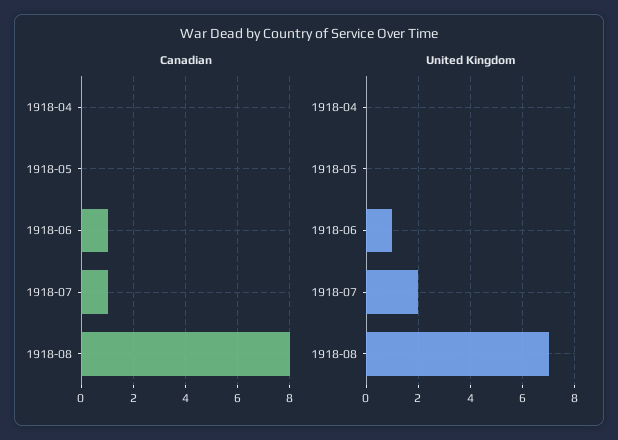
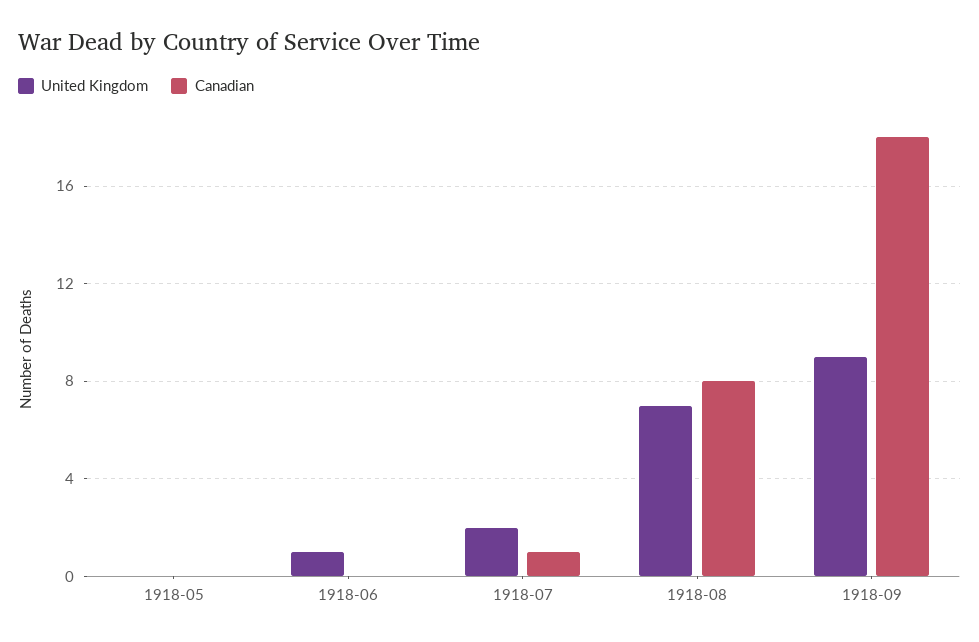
Canadian, 1918-04: 0 -> none
Canadian, 1918-06: 1 -> 0
United Kingdom, 1918-04: 0 -> none
United Kingdom, 1918-09: none -> 9
Canadian, 1918-09: none -> 18

